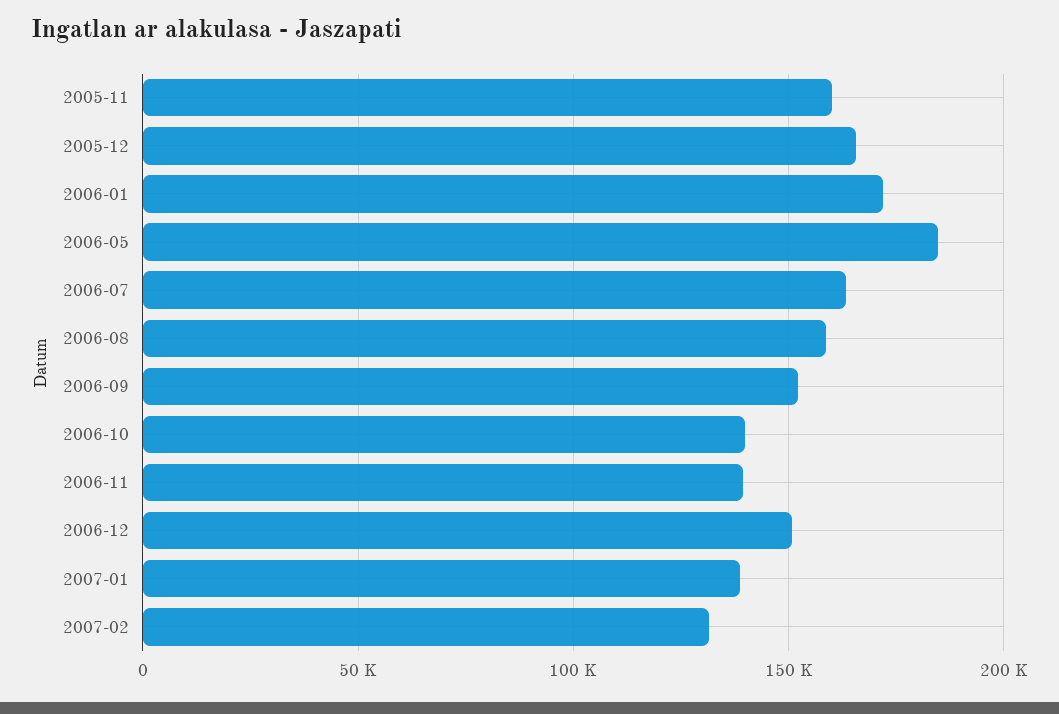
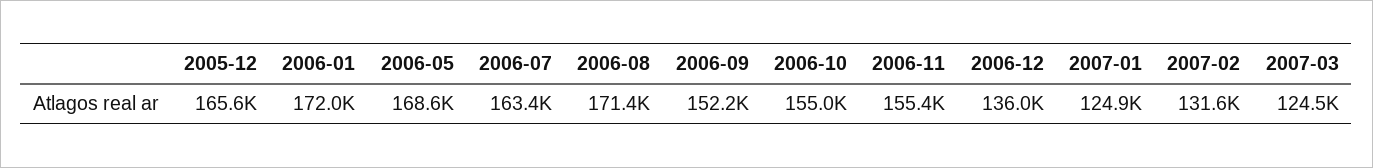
2005-11: 160000 -> none
2006-05: 185000 -> 168600
2006-08: 160000 -> 171400
2006-10: 140000 -> 155000
2006-11: 140000 -> 155400
2006-12: 150000 -> 136000
2007-01: 140000 -> 124900
2007-03: none -> 124500

